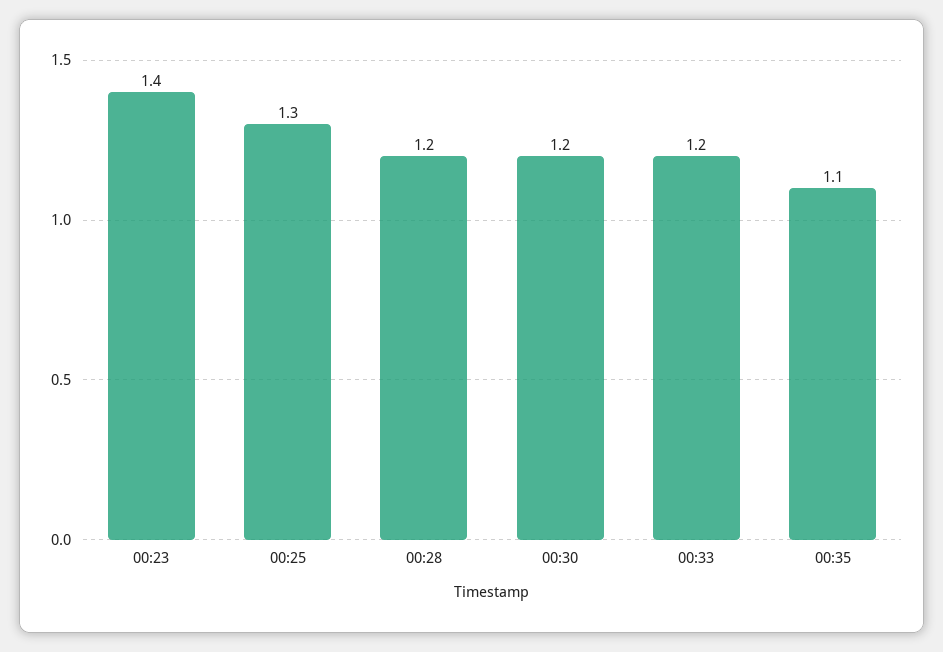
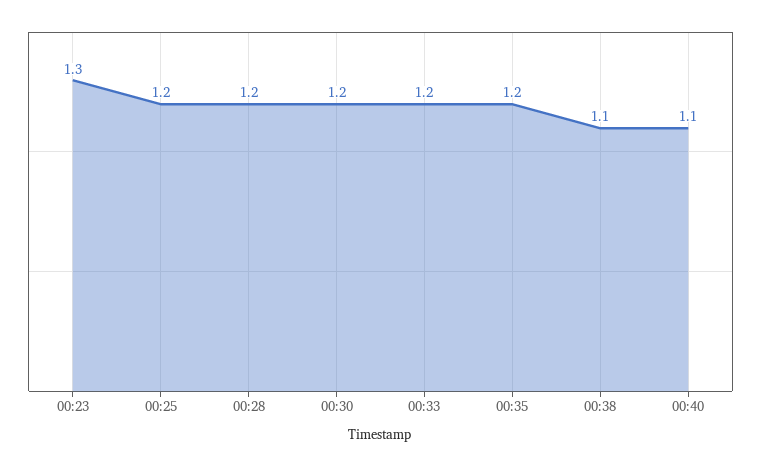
00:23: 1.4 -> 1.3
00:25: 1.3 -> 1.2
00:35: 1.1 -> 1.2
00:38: none -> 1.1
00:40: none -> 1.1

